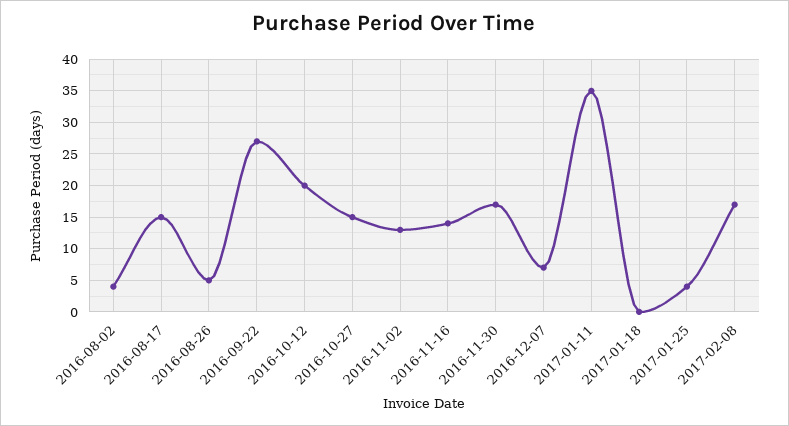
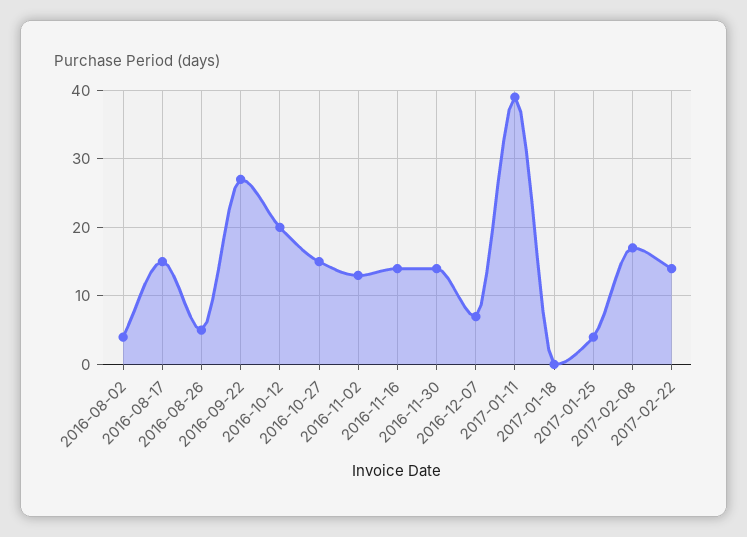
2016-11-30: 17 -> 14
2017-01-11: 35 -> 39
2017-02-22: none -> 14

